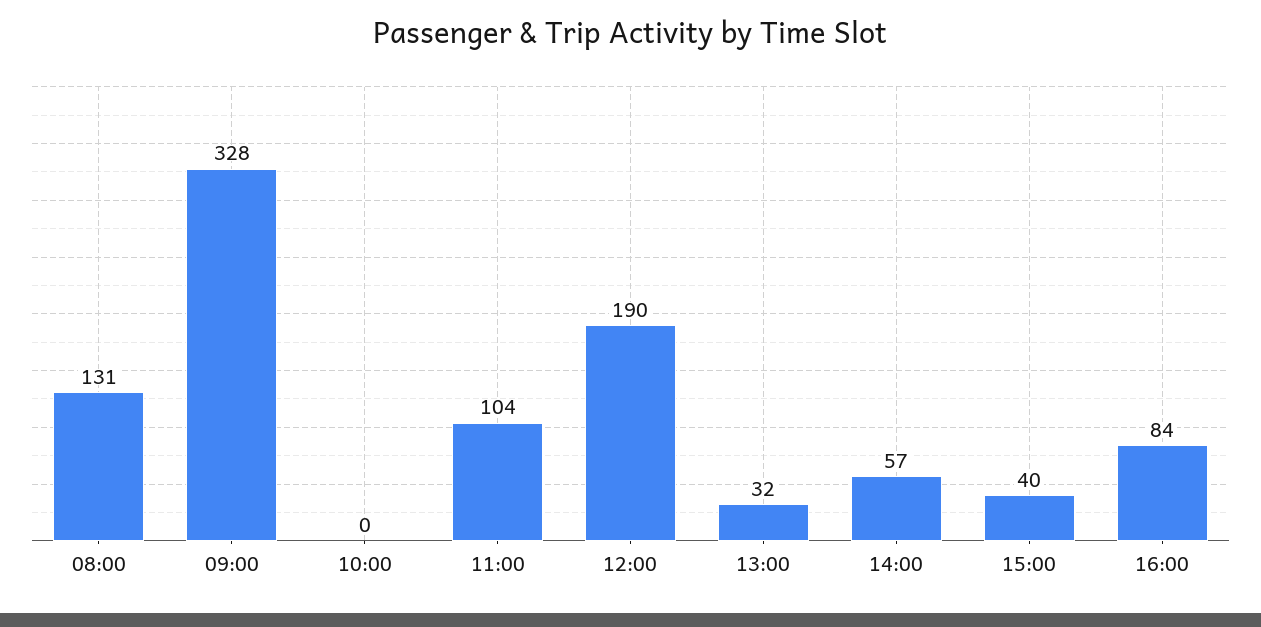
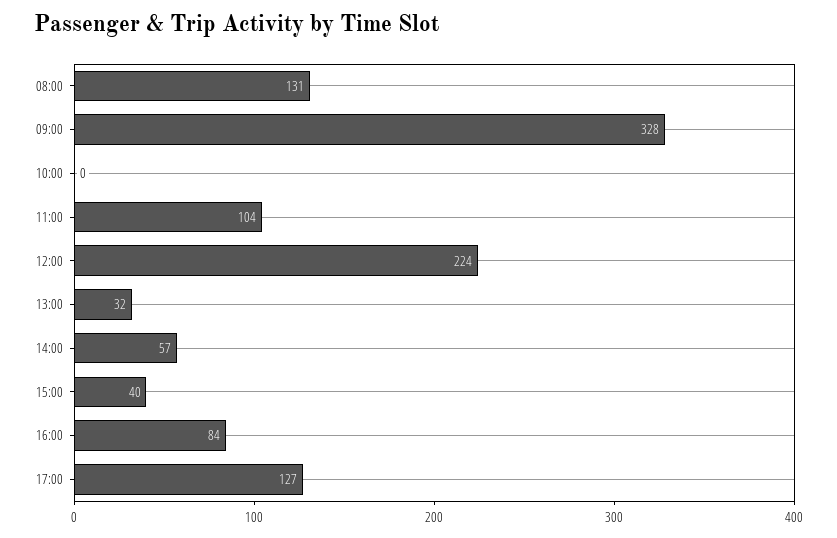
12:00: 190 -> 224
17:00: none -> 127

